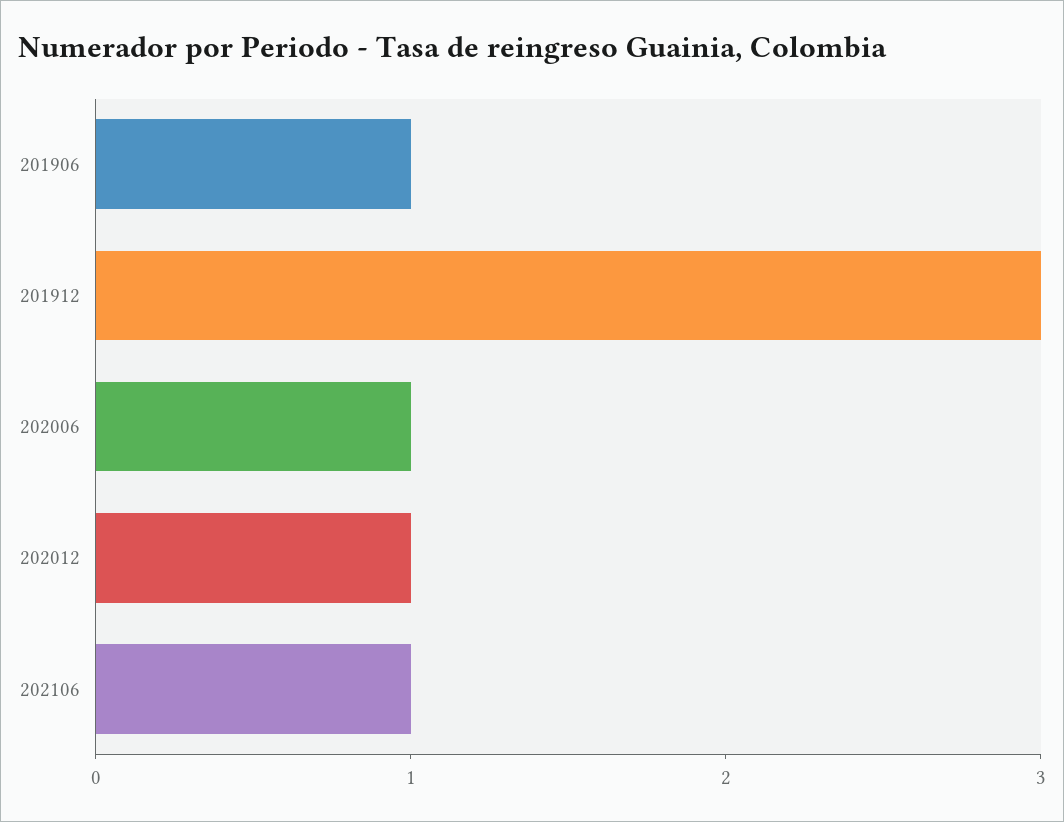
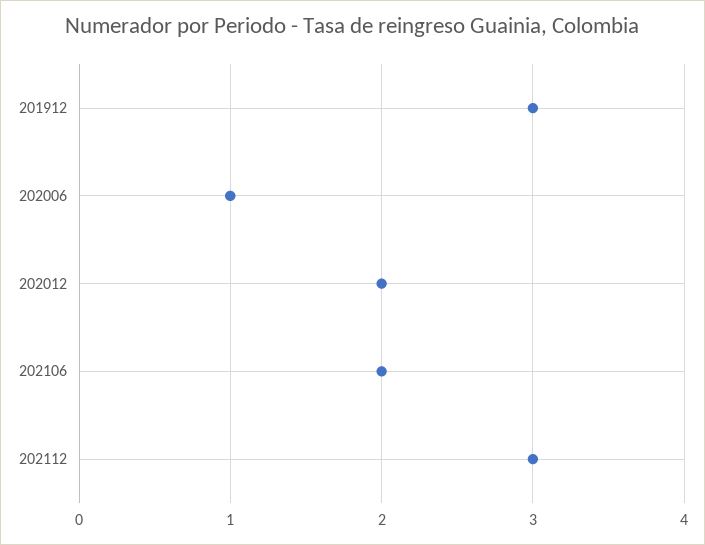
201906: 1 -> none
202012: 1 -> 2
202106: 1 -> 2
202112: none -> 3

